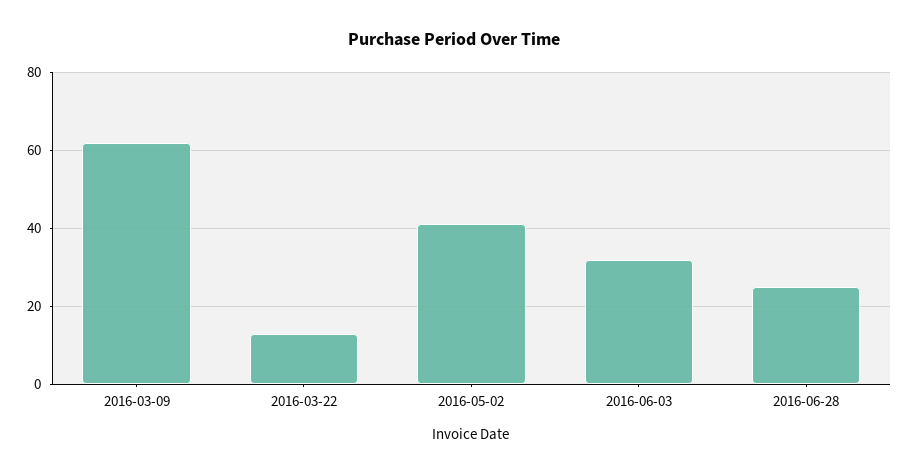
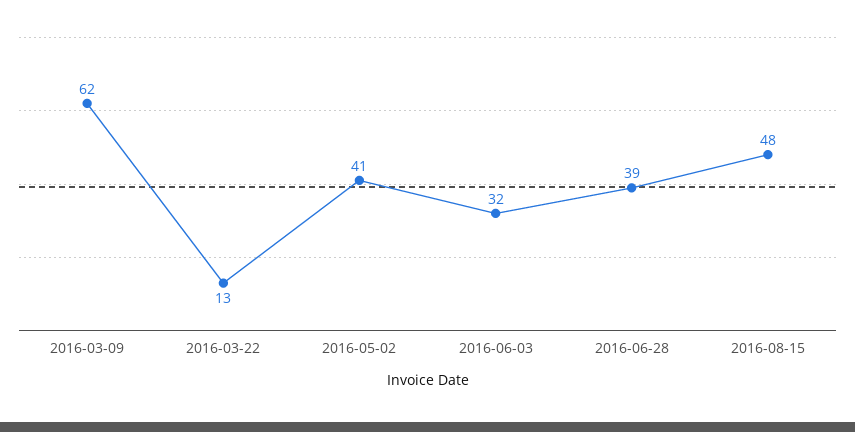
2016-06-28: 25 -> 39
2016-08-15: none -> 48

